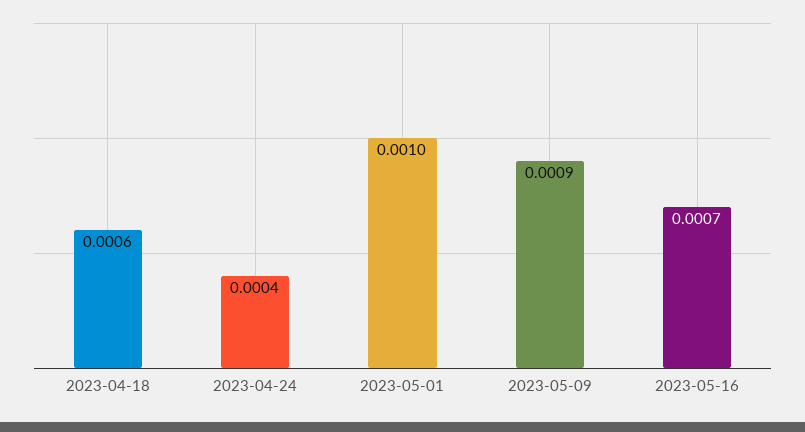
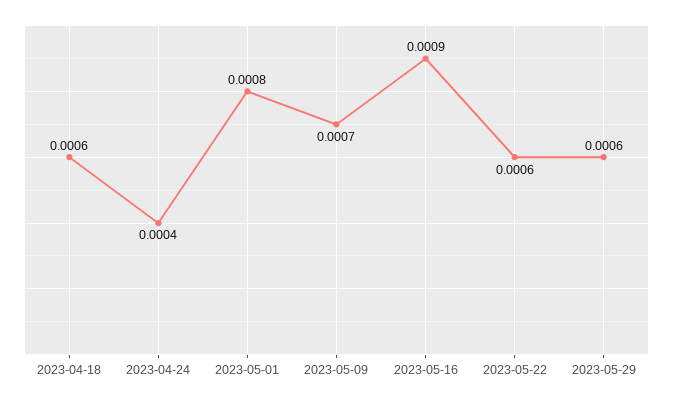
2023-05-01: 0.001 -> 0.0008
2023-05-09: 0.0009 -> 0.0007
2023-05-16: 0.0007 -> 0.0009
2023-05-22: none -> 0.0006
2023-05-29: none -> 0.0006

